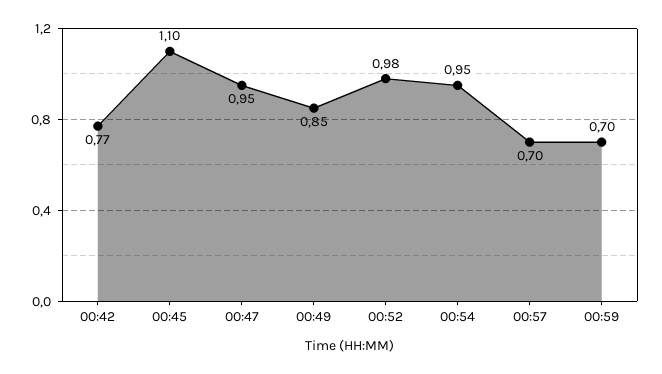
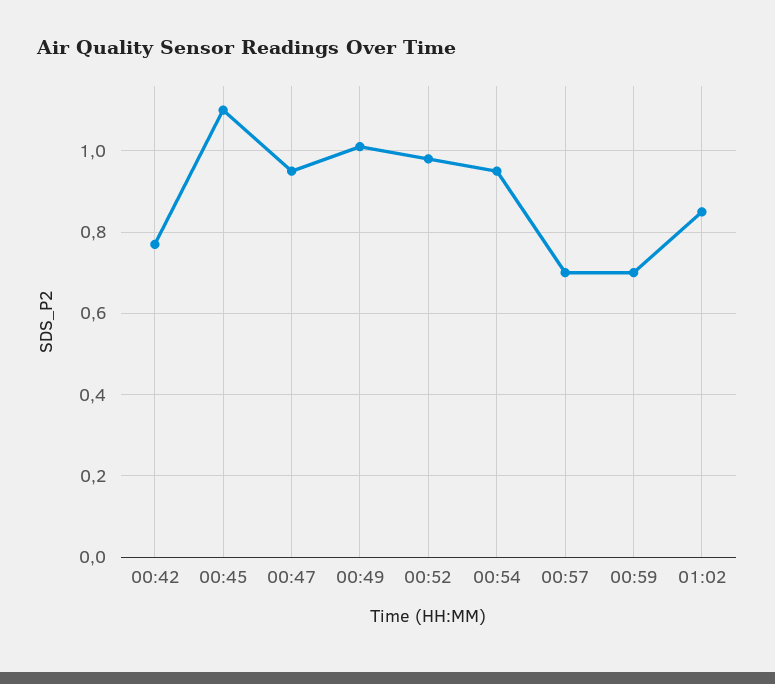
00:49: 0.85 -> 1
01:02: none -> 0.85

